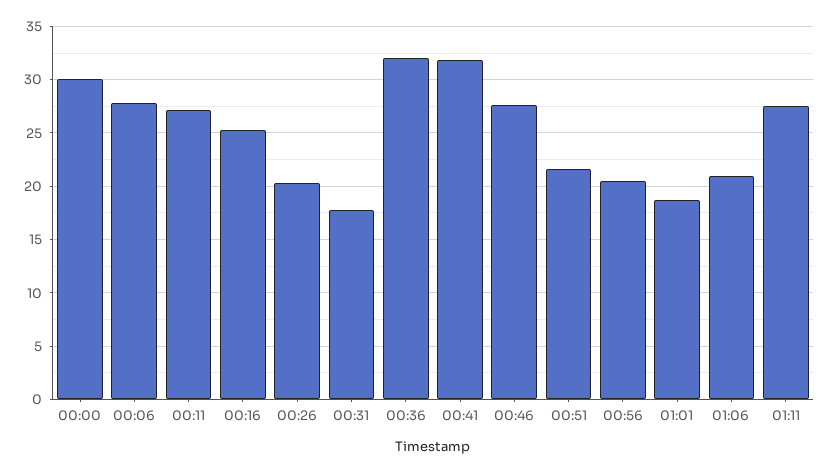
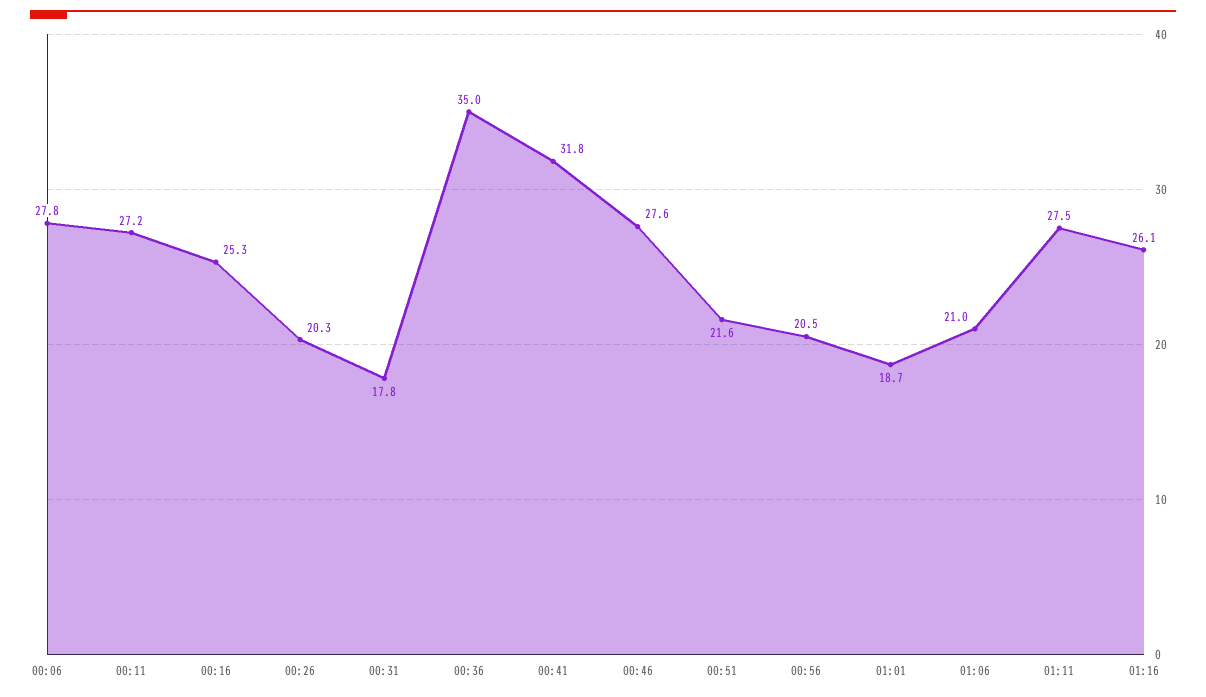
00:00: 30 -> none
00:36: 32 -> 35
01:16: none -> 26.1

